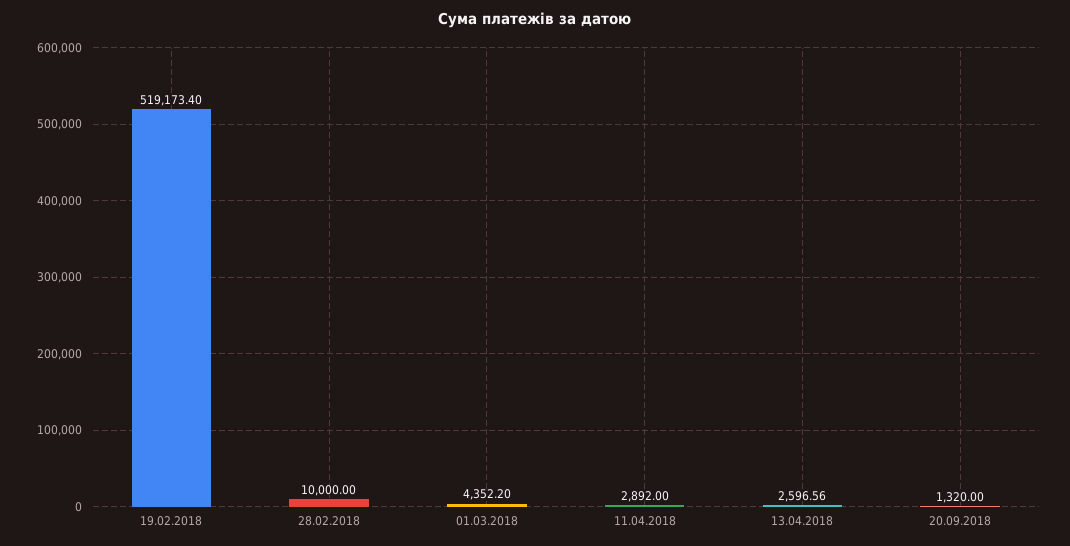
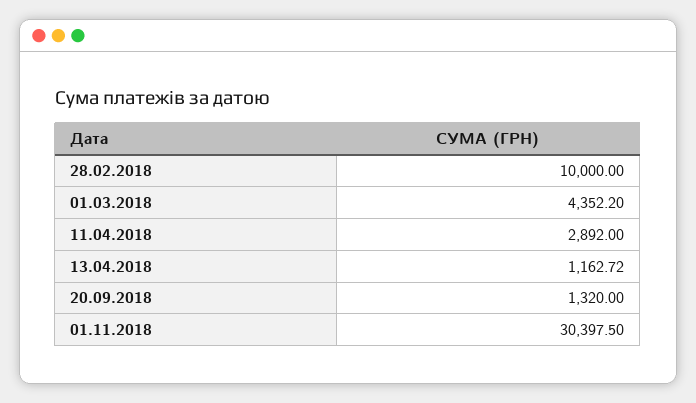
19.02.2018: 519173.4 -> none
13.04.2018: 2596.56 -> 1162.72
01.11.2018: none -> 30397.5

